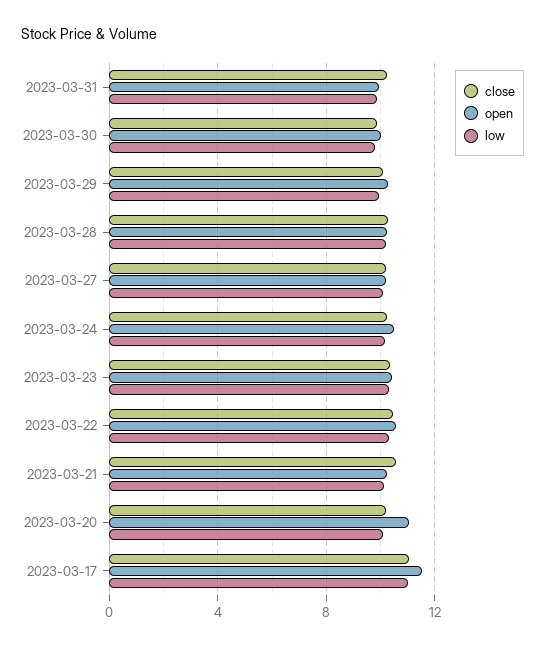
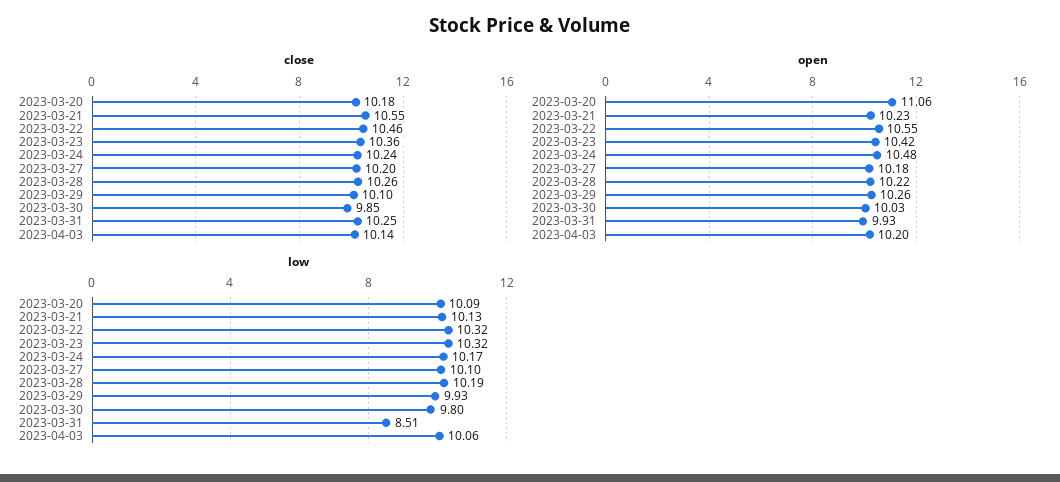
low, 2023-03-31: 10 -> 8.51
close, 2023-03-17: 11 -> none
open, 2023-03-17: 11.5 -> none
low, 2023-03-17: 11 -> none
close, 2023-04-03: none -> 10.14
open, 2023-04-03: none -> 10.2
low, 2023-04-03: none -> 10.06

